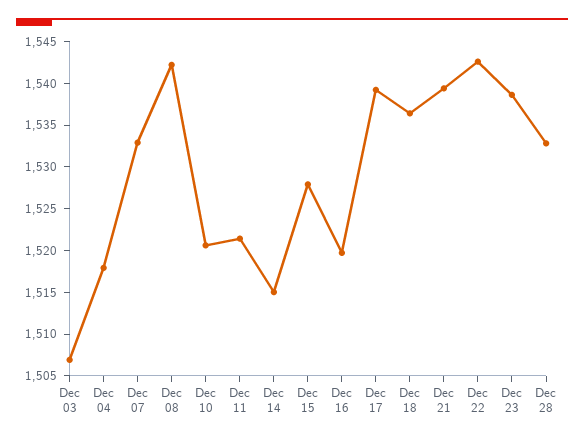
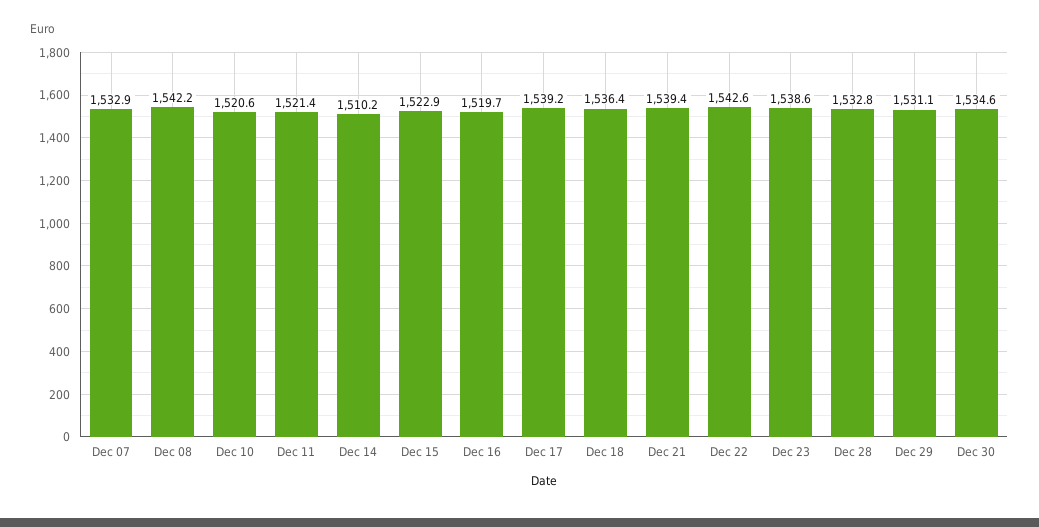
Dec 03: 1507 -> none
Dec 04: 1518 -> none
Dec 14: 1515 -> 1510.2
Dec 15: 1528 -> 1522.9
Dec 29: none -> 1531.1
Dec 30: none -> 1534.6

